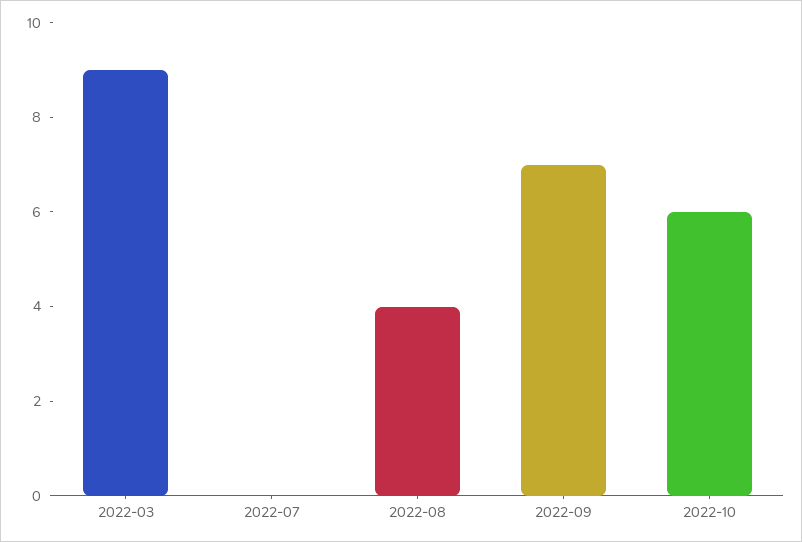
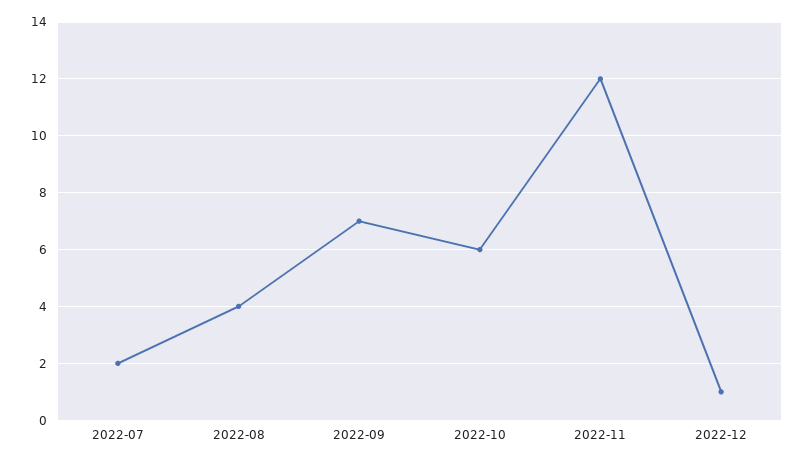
2022-03: 9 -> none
2022-07: 0 -> 2
2022-11: none -> 12
2022-12: none -> 1

